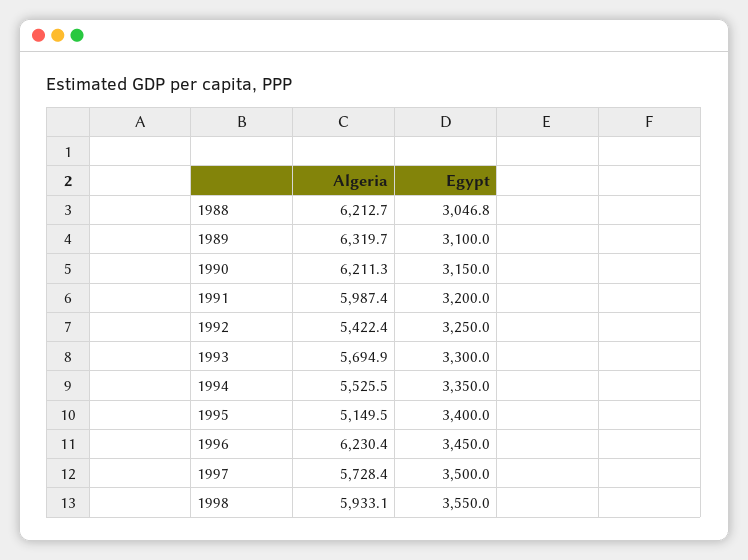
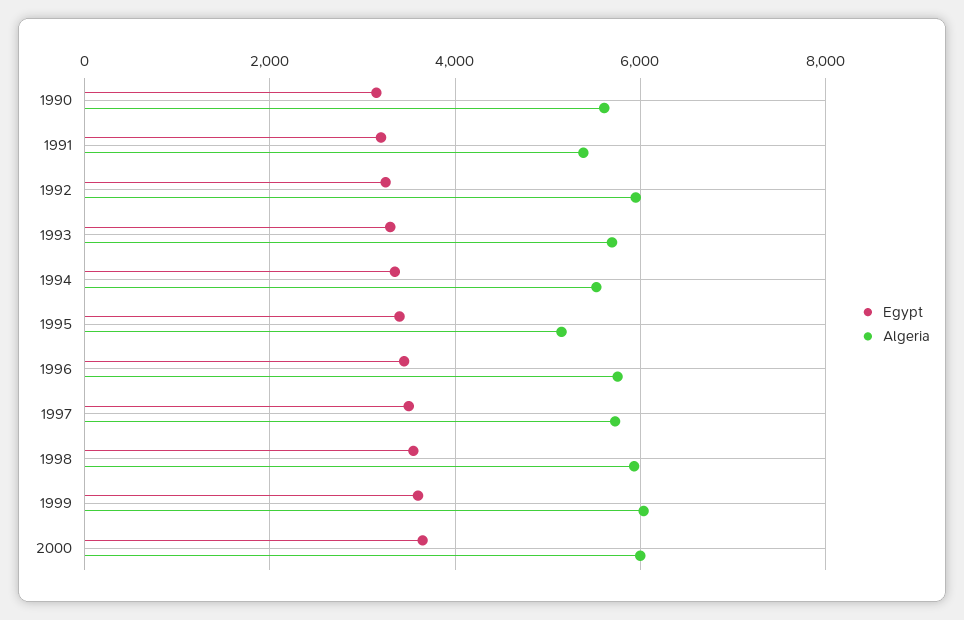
Algeria, 1988: 6212.7 -> none
Egypt, 1988: 3046.8 -> none
Algeria, 1989: 6319.7 -> none
Egypt, 1989: 3100 -> none
Algeria, 1990: 6211.3 -> 5600
Algeria, 1991: 5987.4 -> 5400
Algeria, 1992: 5422.4 -> 6000
Algeria, 1996: 6230.4 -> 5800
Egypt, 1999: none -> 3600
Algeria, 1999: none -> 6000
Egypt, 2000: none -> 3600
Algeria, 2000: none -> 6000

